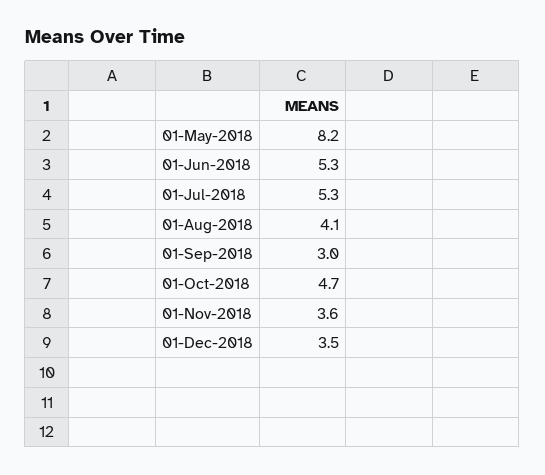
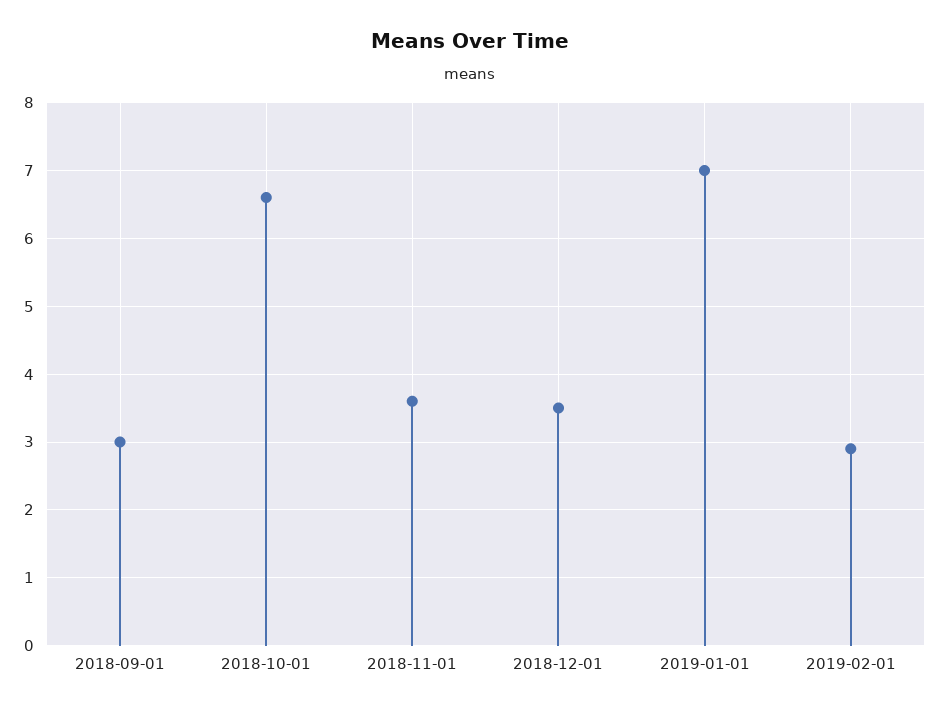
01-May-2018: 8.2 -> none
01-Jun-2018: 5.3 -> none
01-Jul-2018: 5.3 -> none
01-Aug-2018: 4.1 -> none
01-Oct-2018: 4.7 -> 6.6
2019-01-01: none -> 7
2019-02-01: none -> 2.9

